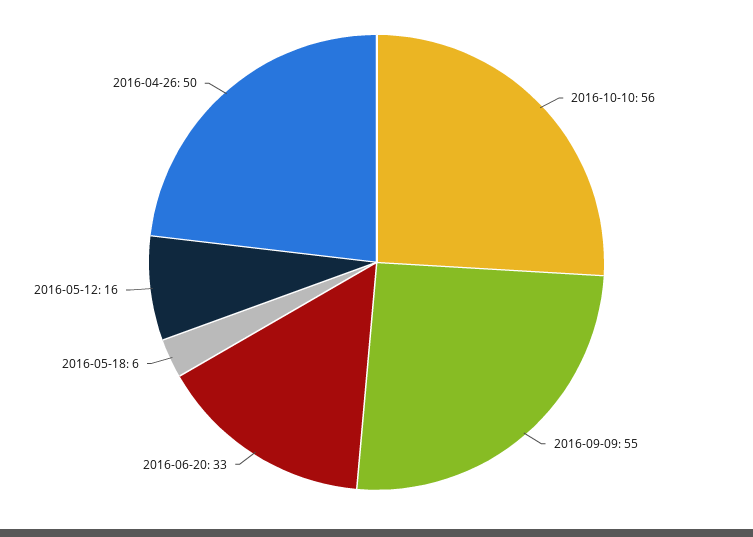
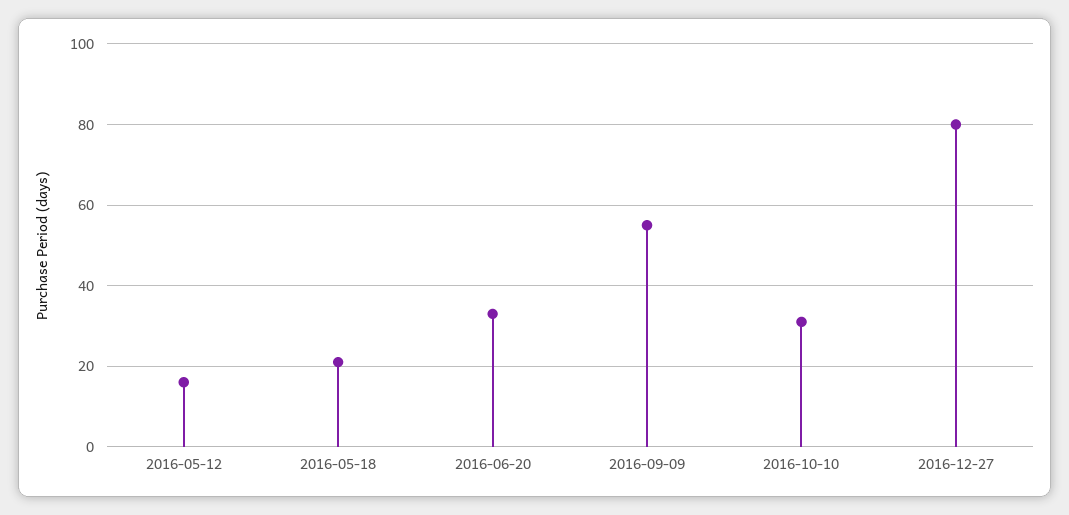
2016-10-10: 56 -> 30
2016-05-18: 6 -> 20
2016-04-26: 50 -> none
2016-12-27: none -> 80

